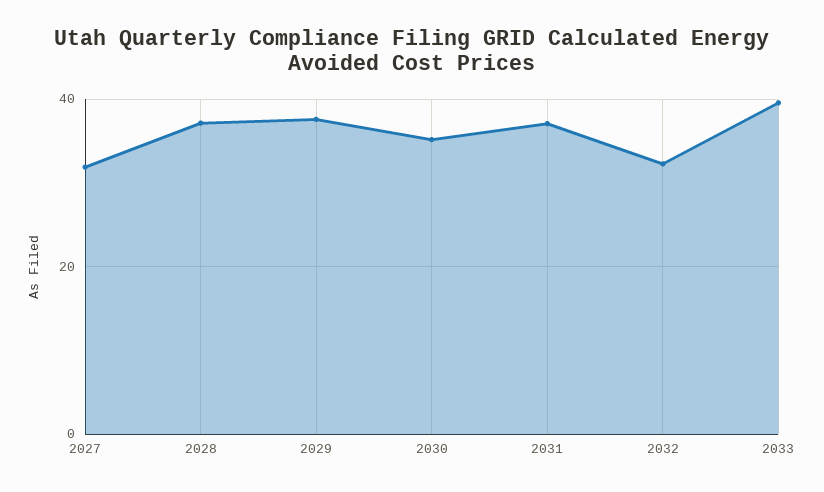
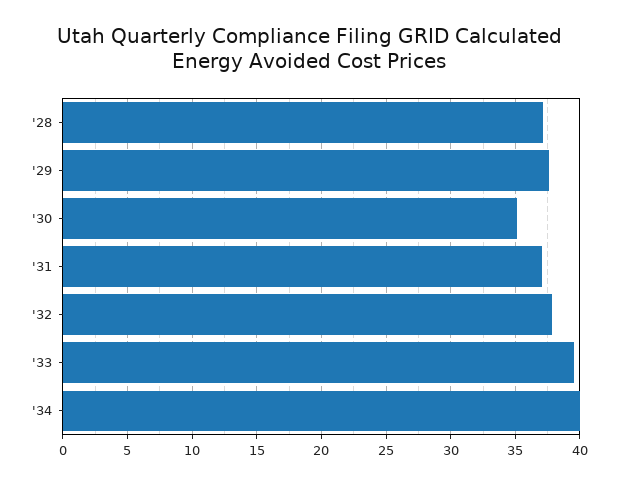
2027: 32 -> none
2032: 32 -> 38
'34: none -> 40

